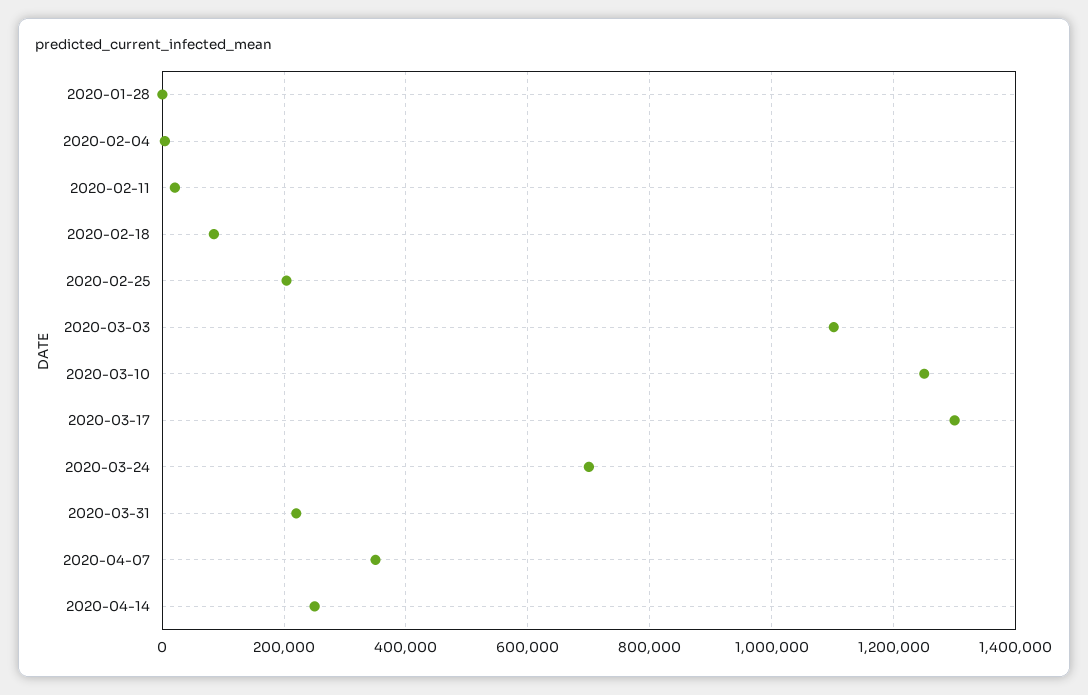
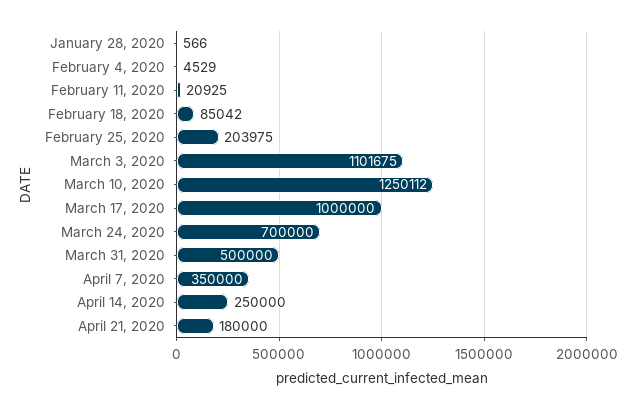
2020-03-17: 1300000 -> 1000000
2020-03-31: 220000 -> 500000
April 21, 2020: none -> 180000

